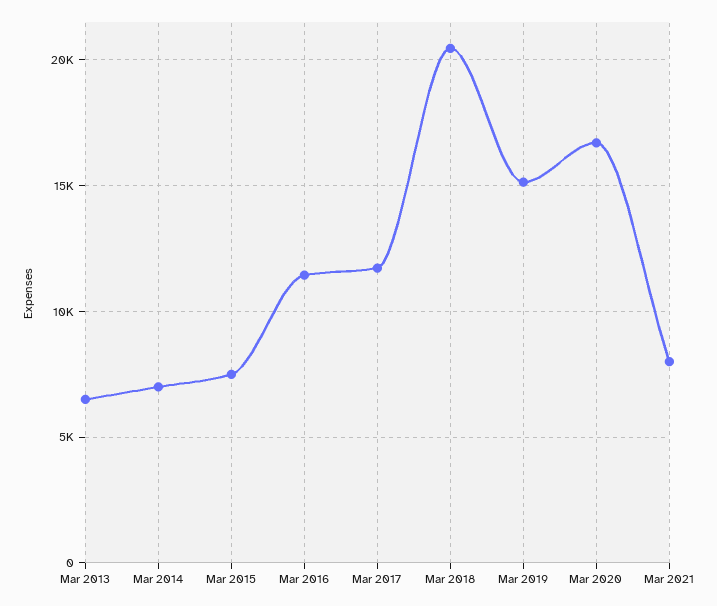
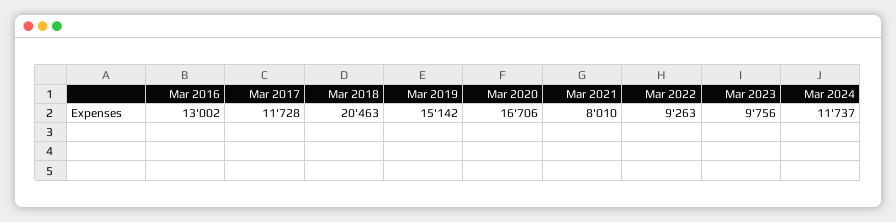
Mar 2013: 6500 -> none
Mar 2014: 7000 -> none
Mar 2015: 7500 -> none
Mar 2016: 11500 -> 13002
Mar 2022: none -> 9263
Mar 2023: none -> 9756
Mar 2024: none -> 11737

